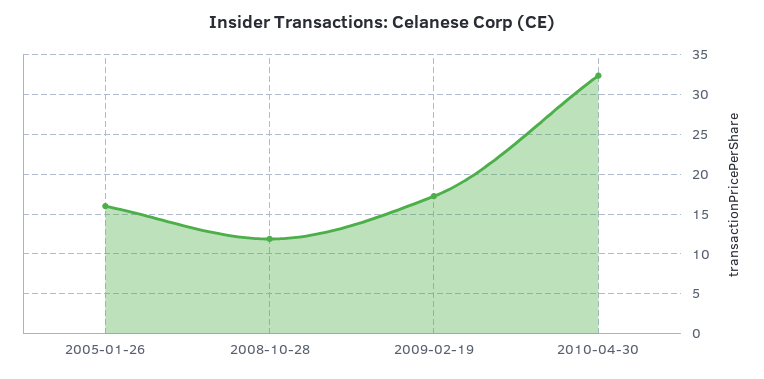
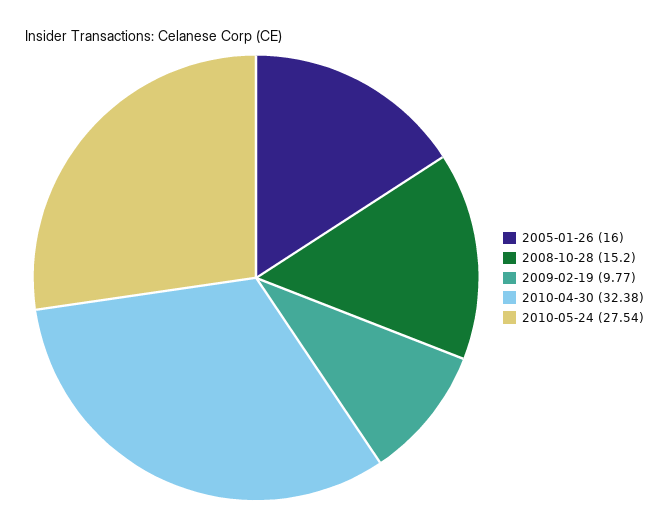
2008-10-28: 12 -> 15.2
2009-02-19: 17 -> 9.77
2010-05-24: none -> 27.54

